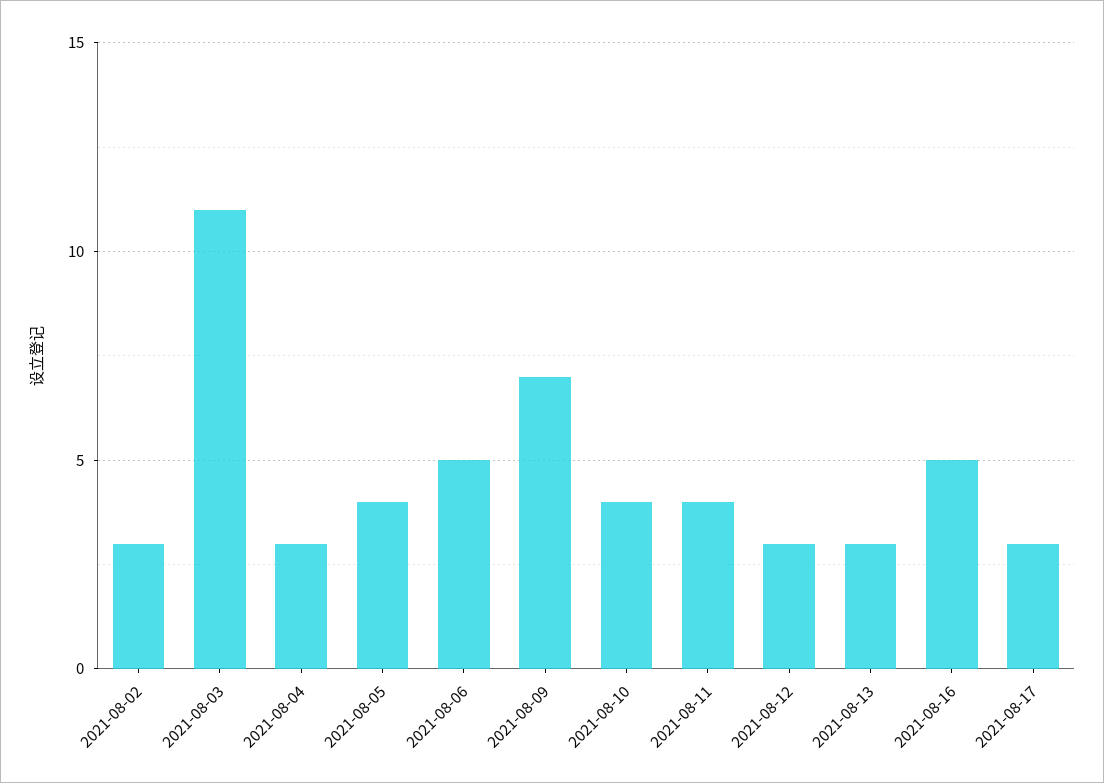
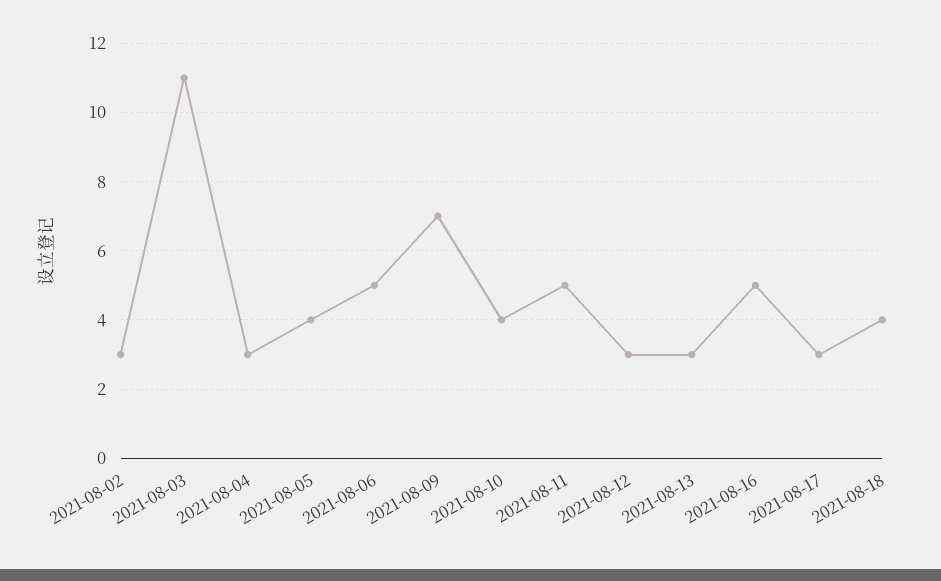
2021-08-11: 4 -> 5
2021-08-18: none -> 4

